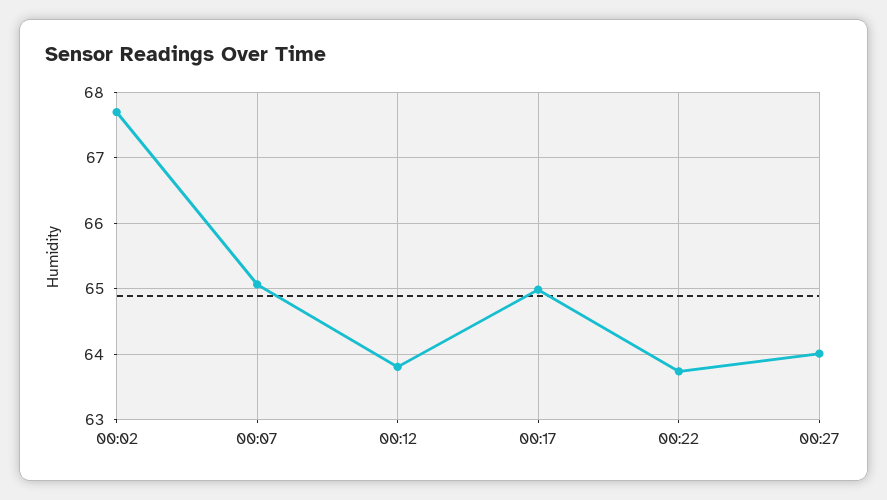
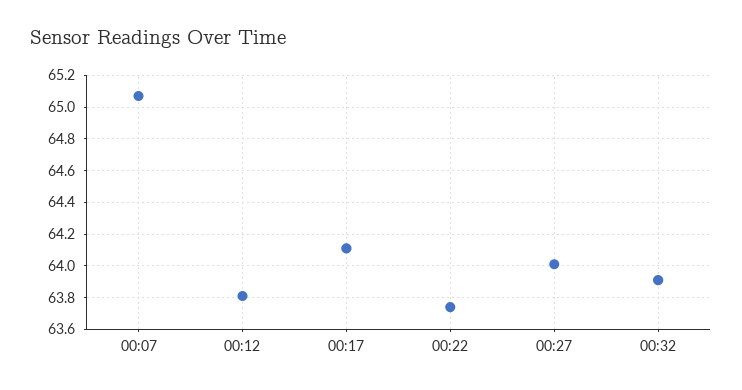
00:02: 67.7 -> none
00:17: 65 -> 64.1
00:32: none -> 63.9

